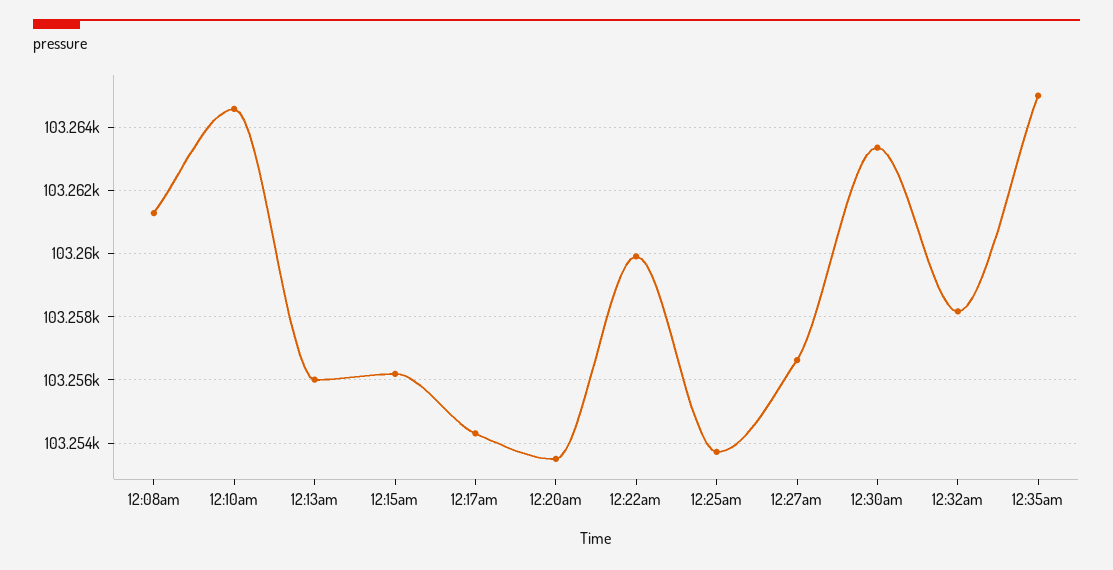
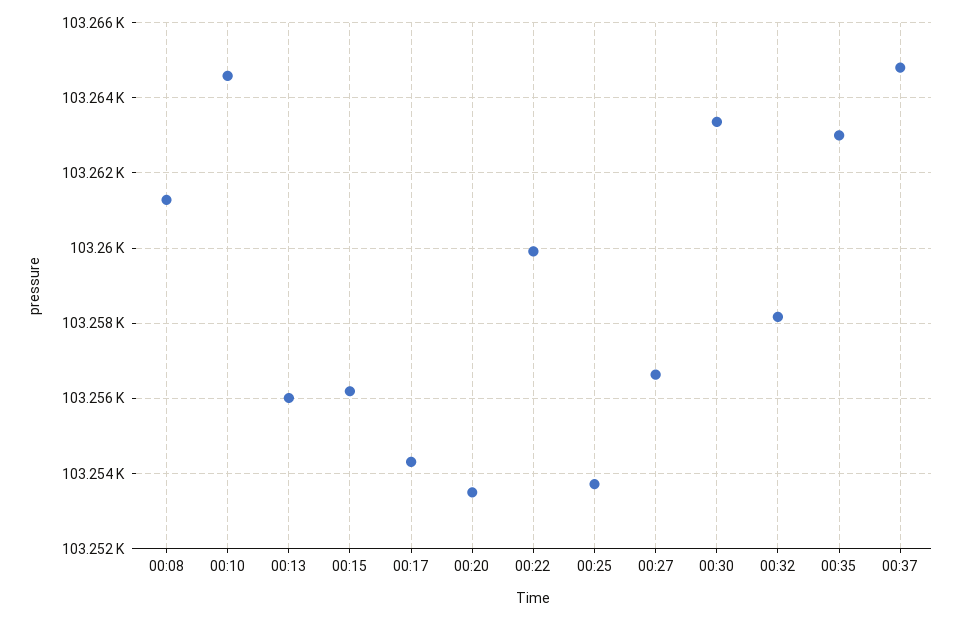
12:35am: 103265 -> 103263
00:37: none -> 103264.8

